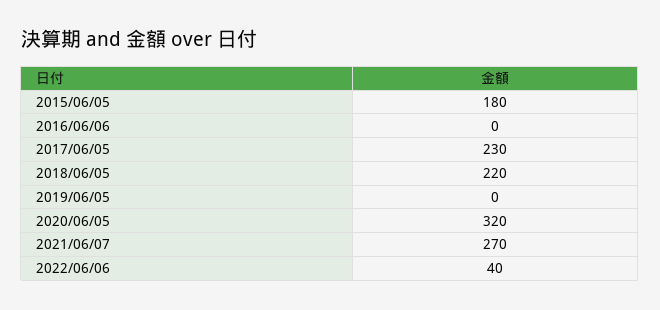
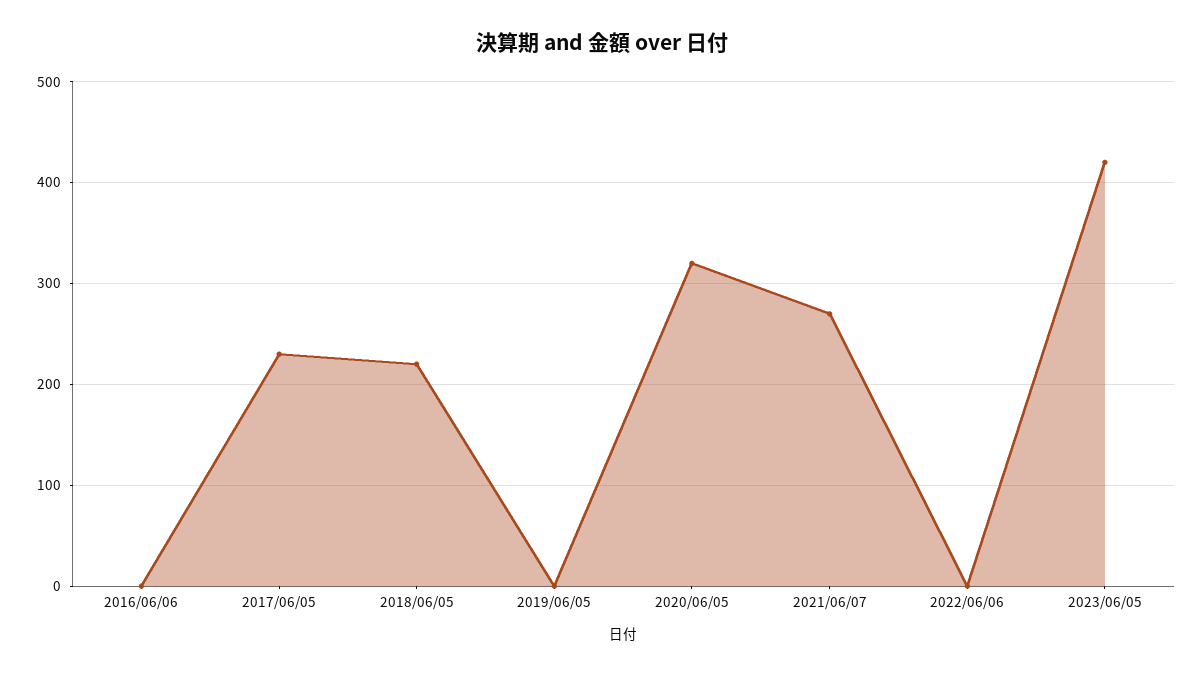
2015/06/05: 180 -> none
2022/06/06: 40 -> 0
2023/06/05: none -> 420

